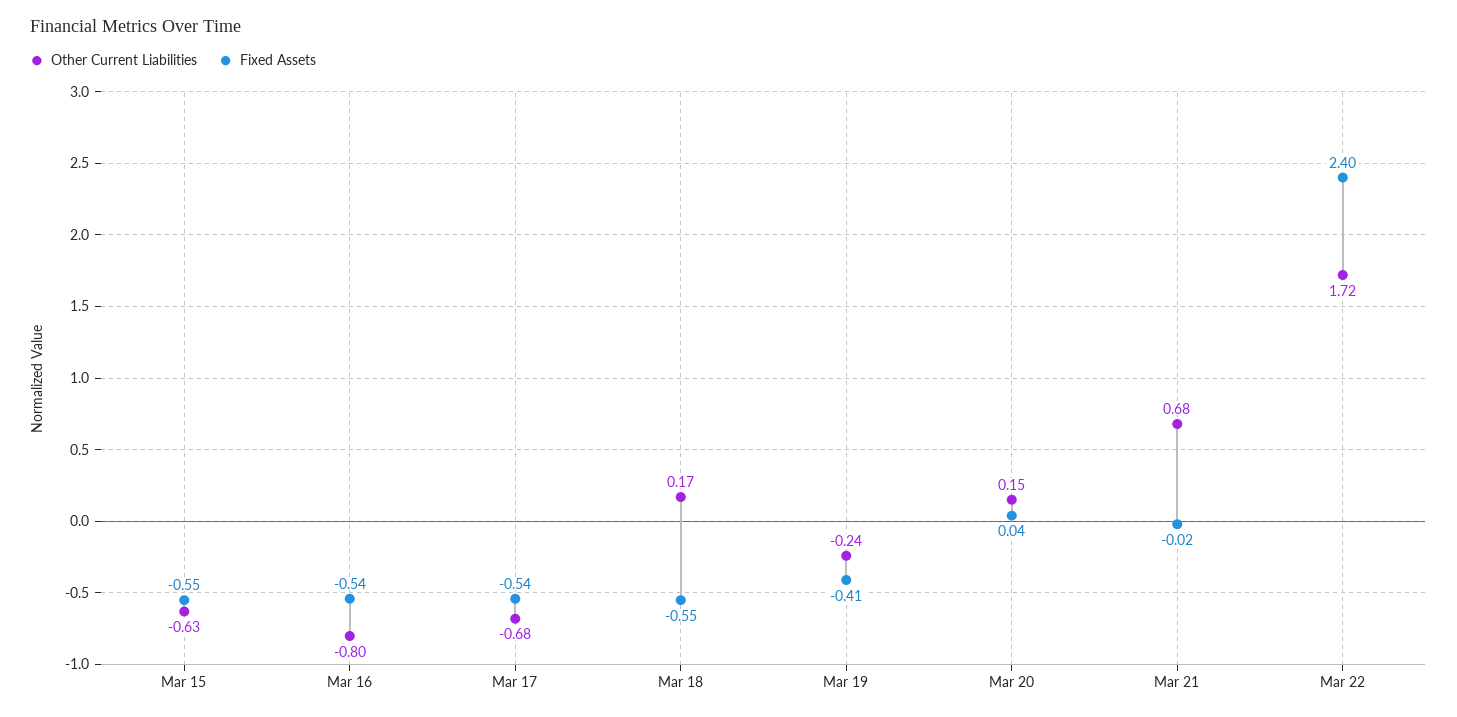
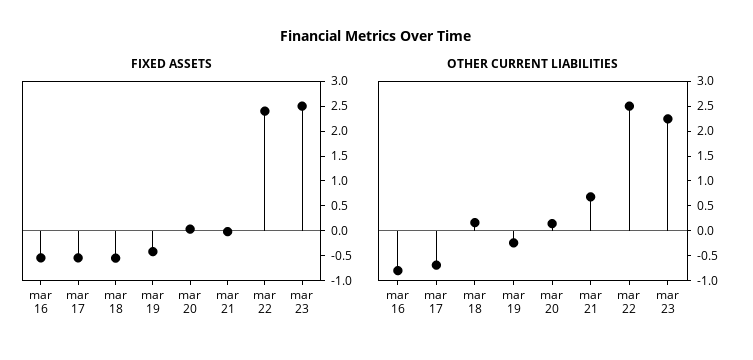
Other Current Liabilities, Mar 15: -0.63 -> none
Fixed Assets, Mar 15: -0.55 -> none
Other Current Liabilities, Mar 22: 1.72 -> 2.5
Fixed Assets, mar 23: none -> 2.5
Other Current Liabilities, mar 23: none -> 2.25

